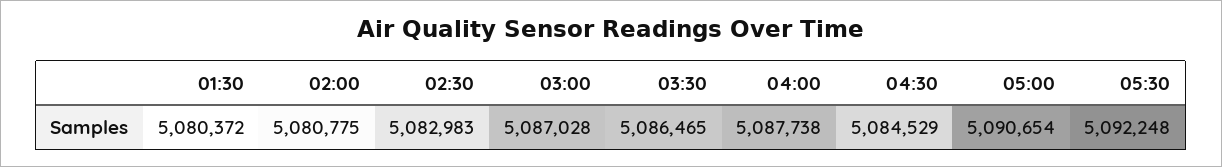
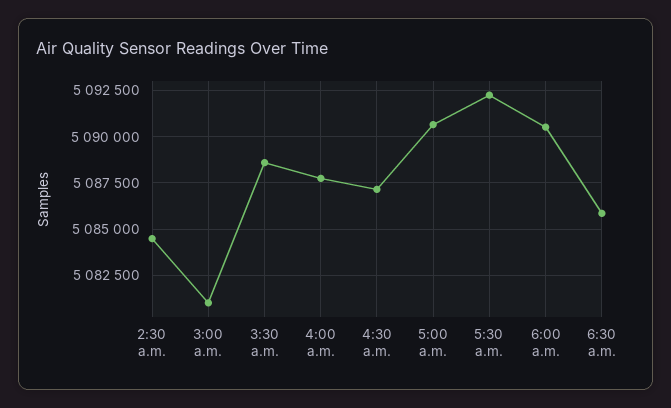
01:30: 5080372 -> none
02:00: 5080775 -> none
02:30: 5082983 -> 5084500
03:00: 5087028 -> 5081000
03:30: 5086465 -> 5088500
04:30: 5084529 -> 5087000
6:00 a.m.: none -> 5090500
6:30 a.m.: none -> 5086000

